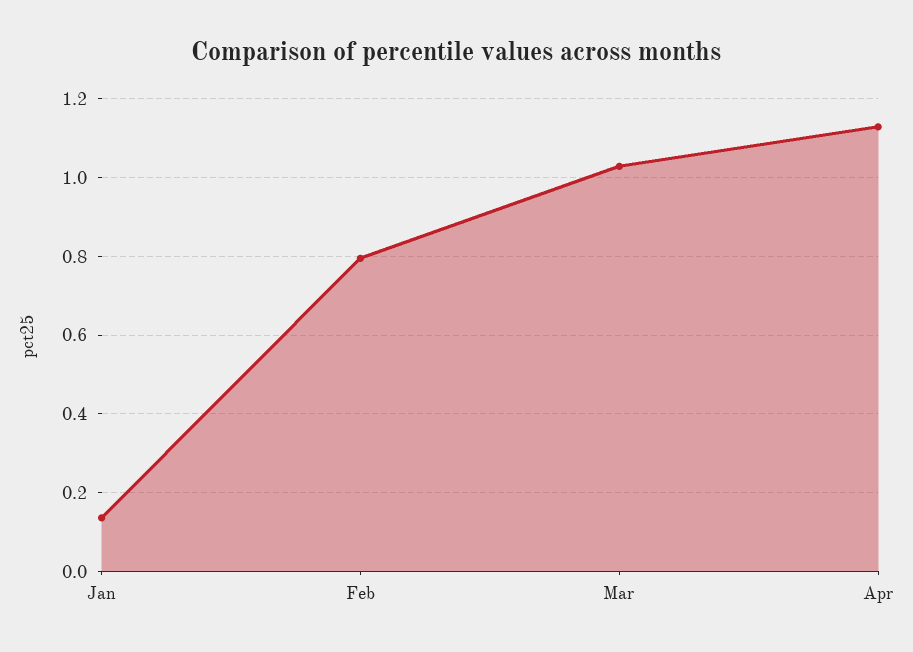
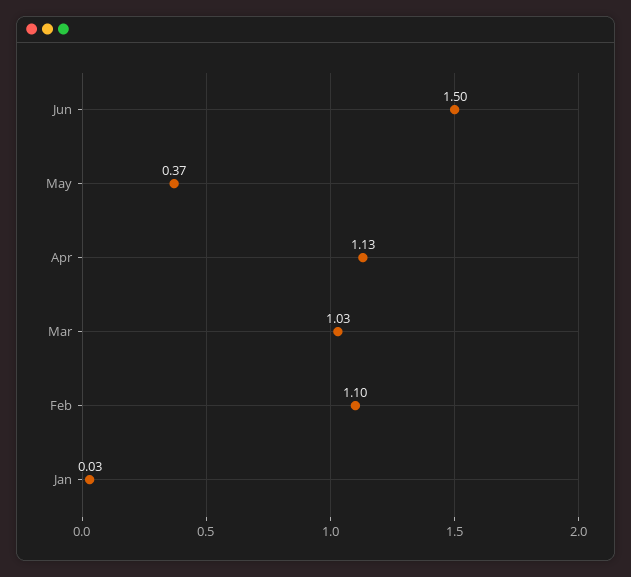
Jan: 0.14 -> 0.03
Feb: 0.8 -> 1.1
Jun: none -> 1.5
May: none -> 0.37

